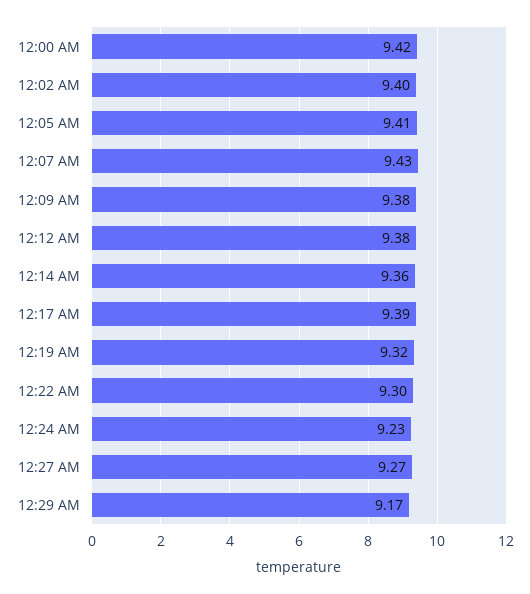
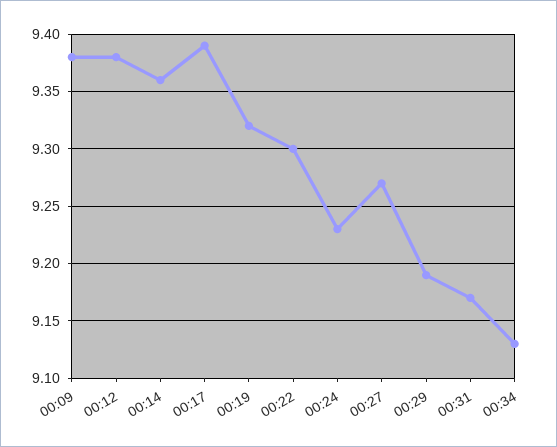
12:00 AM: 9.42 -> none
12:02 AM: 9.4 -> none
12:05 AM: 9.41 -> none
12:07 AM: 9.43 -> none
12:29 AM: 9.17 -> 9.19
00:31: none -> 9.17
00:34: none -> 9.13

